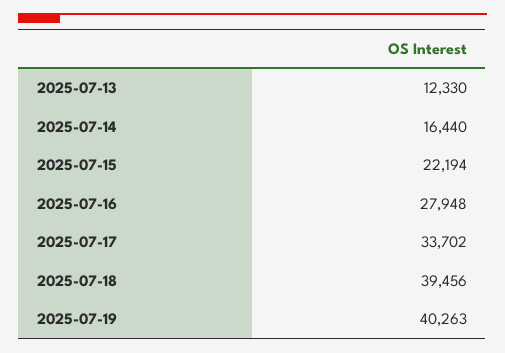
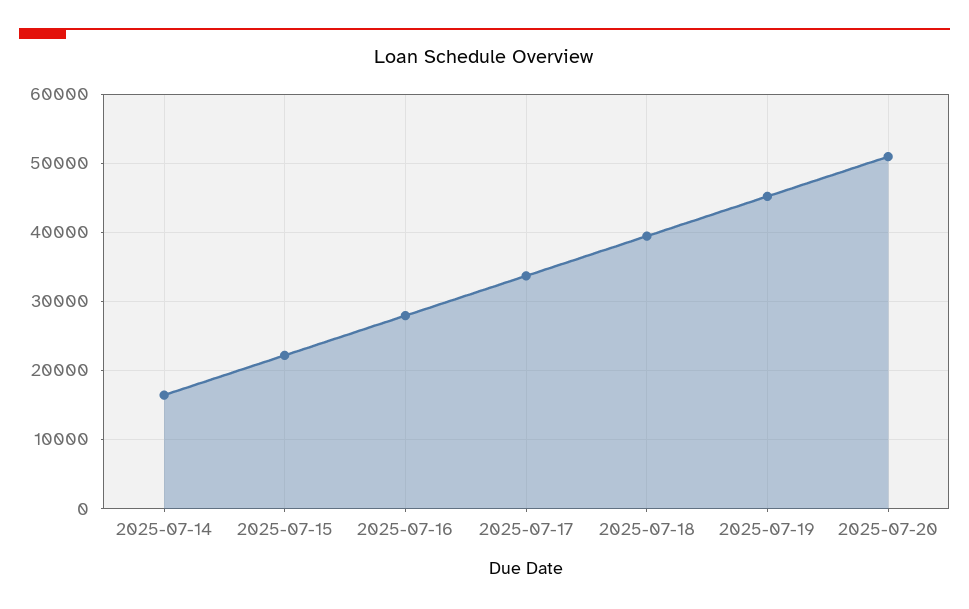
2025-07-13: 12330 -> none
2025-07-19: 40263 -> 45000
2025-07-20: none -> 51000

